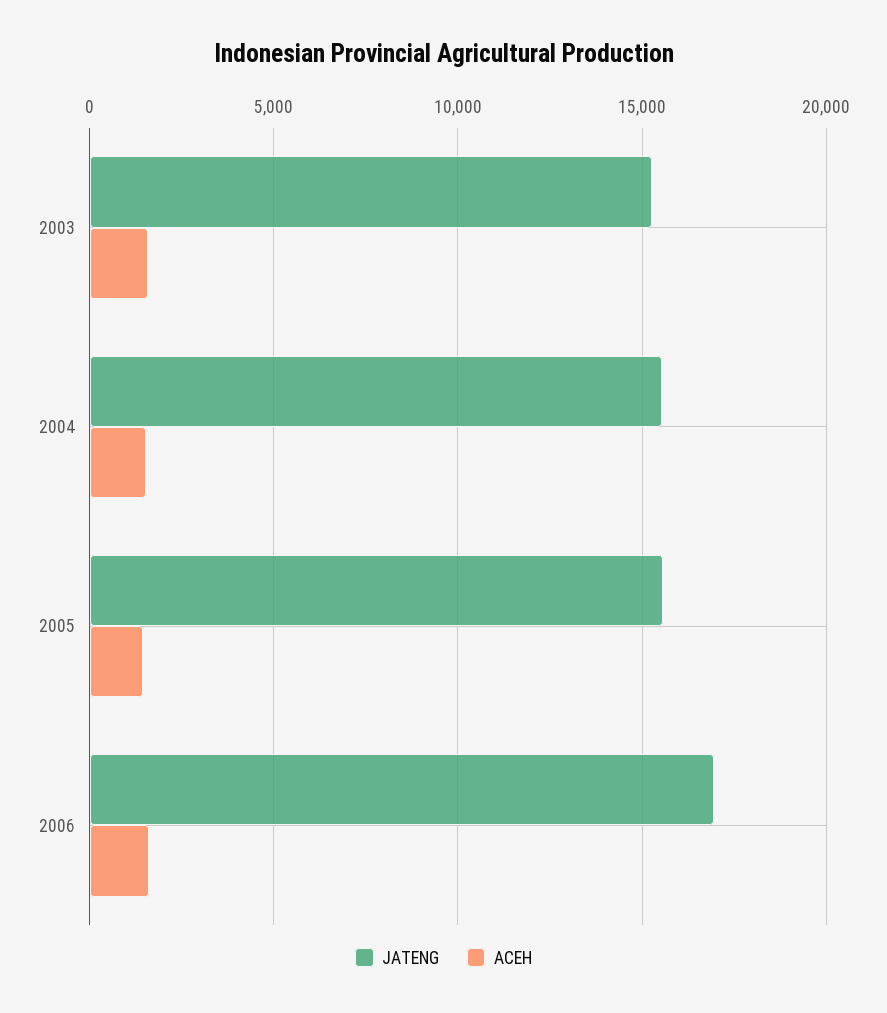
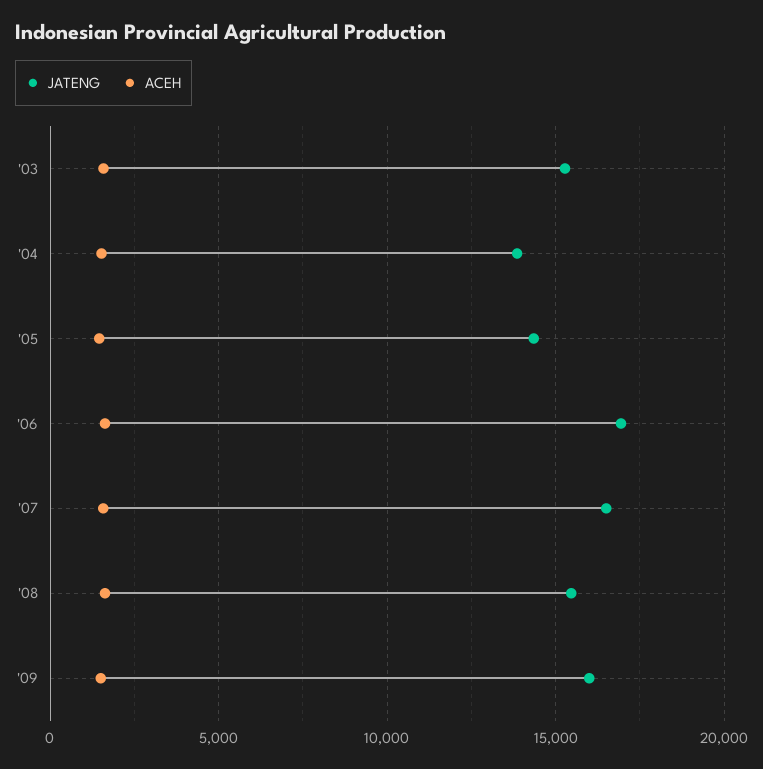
JATENG, 2004: 15500 -> 14000
JATENG, 2005: 15500 -> 14500
JATENG, '07: none -> 16500
ACEH, '07: none -> 1500
JATENG, '08: none -> 15500
ACEH, '08: none -> 1500
JATENG, '09: none -> 16000
ACEH, '09: none -> 1500

